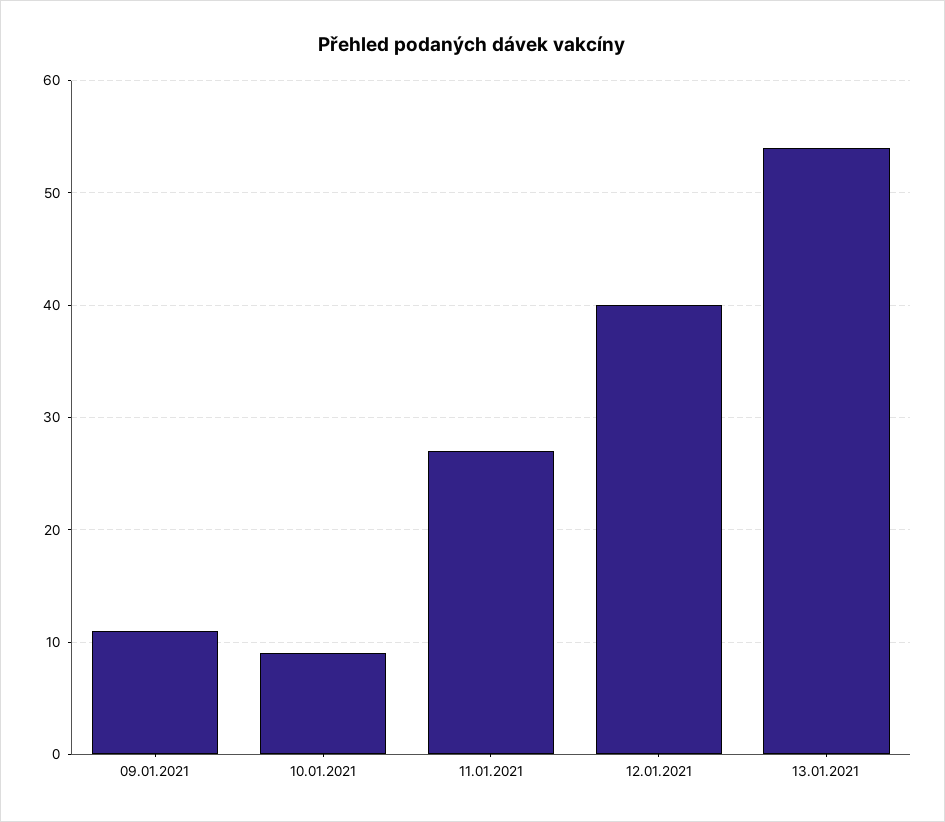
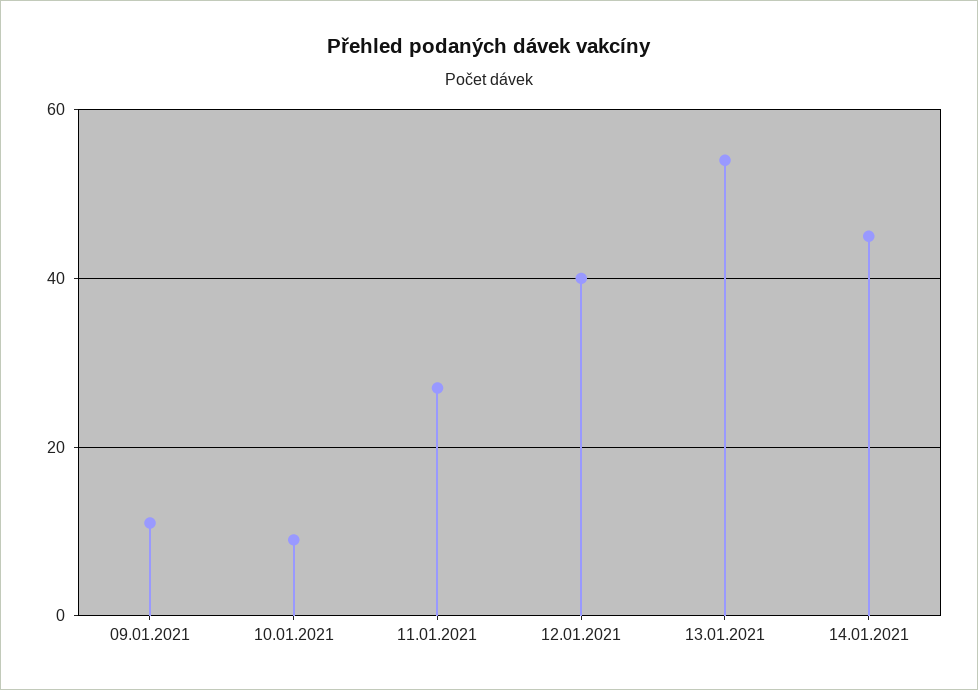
14.01.2021: none -> 45

